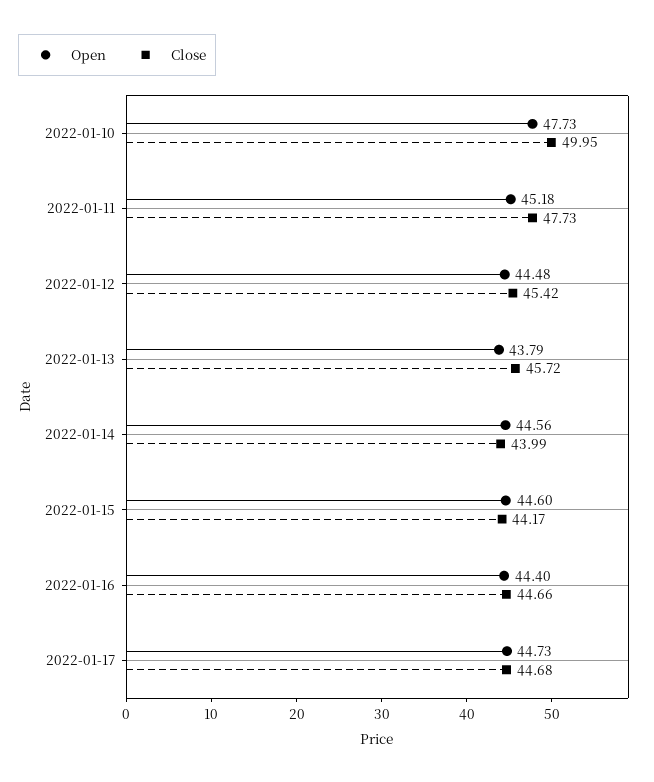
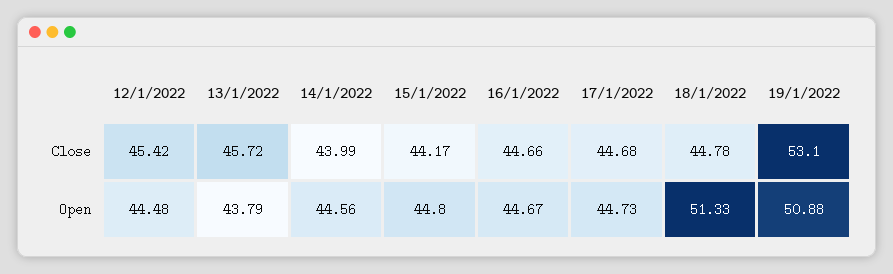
Open, 2022-01-10: 47.73 -> none
Close, 2022-01-10: 49.95 -> none
Open, 2022-01-11: 45.18 -> none
Close, 2022-01-11: 47.73 -> none
Open, 2022-01-15: 44.6 -> 44.8
Open, 2022-01-16: 44.4 -> 44.67
Close, 18/1/2022: none -> 44.78
Close, 19/1/2022: none -> 53.1
Open, 18/1/2022: none -> 51.33
Open, 19/1/2022: none -> 50.88

